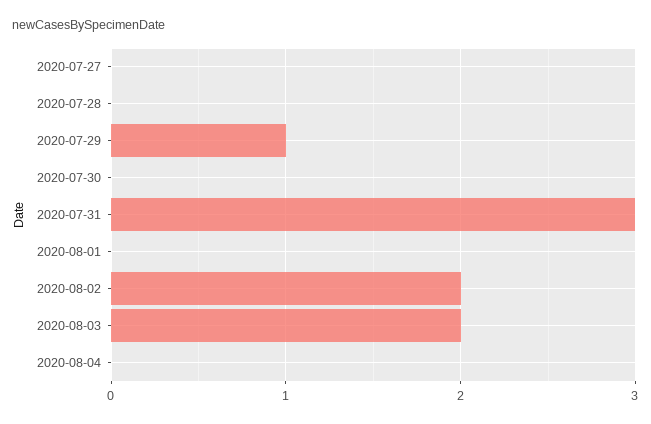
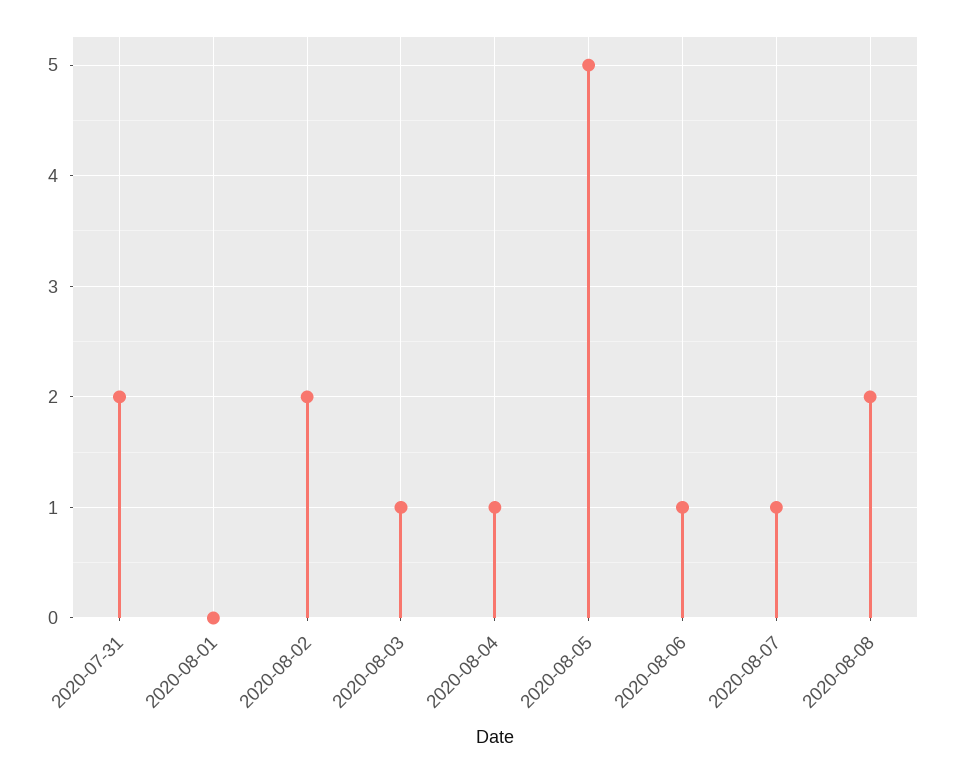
2020-07-27: 0 -> none
2020-07-28: 0 -> none
2020-07-29: 1 -> none
2020-07-30: 0 -> none
2020-07-31: 3 -> 2
2020-08-03: 2 -> 1
2020-08-04: 0 -> 1
2020-08-05: none -> 5
2020-08-06: none -> 1
2020-08-07: none -> 1
2020-08-08: none -> 2

